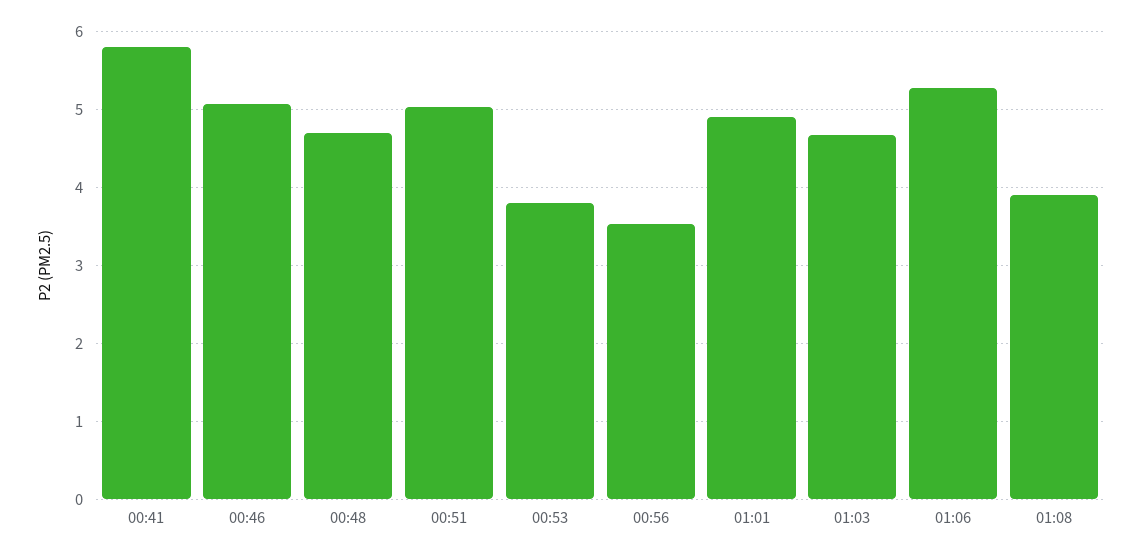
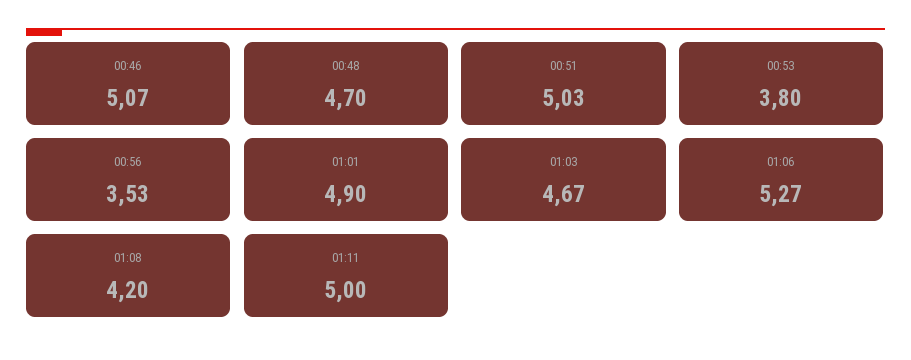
00:41: 5.8 -> none
01:08: 3.9 -> 4.2
01:11: none -> 5

